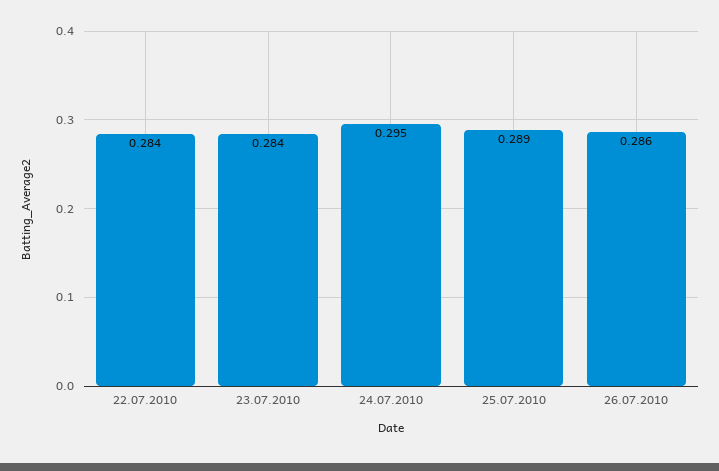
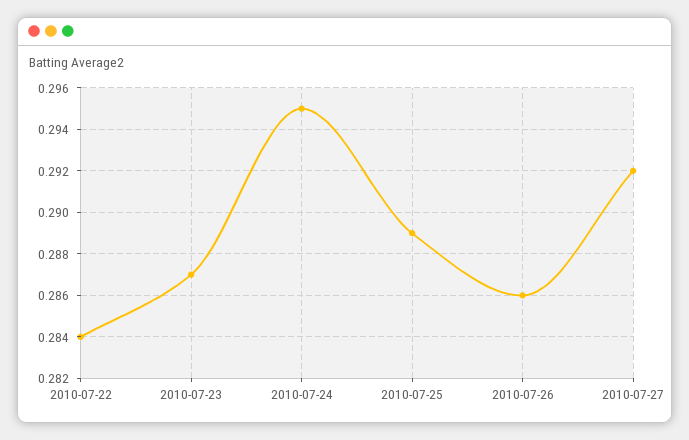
23.07.2010: 0.284 -> 0.287
2010-07-27: none -> 0.292

